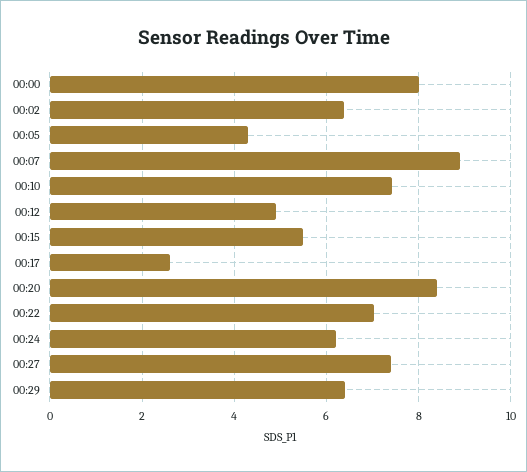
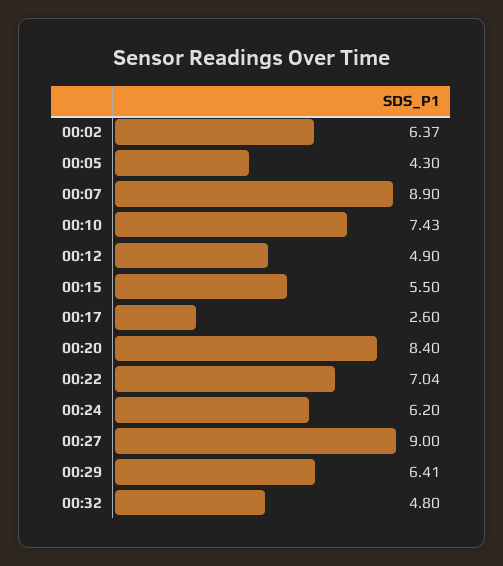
00:00: 8 -> none
00:27: 7.4 -> 9
00:32: none -> 4.8

